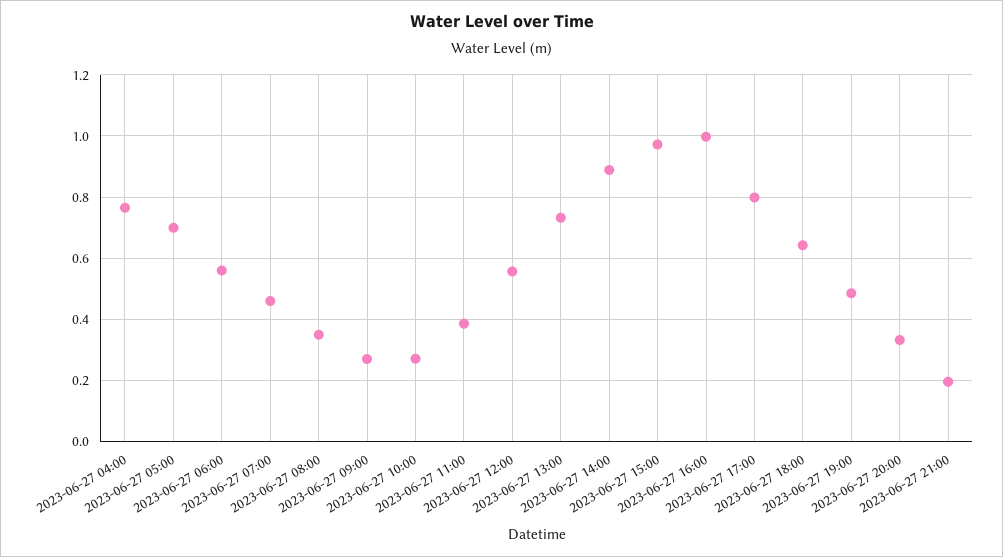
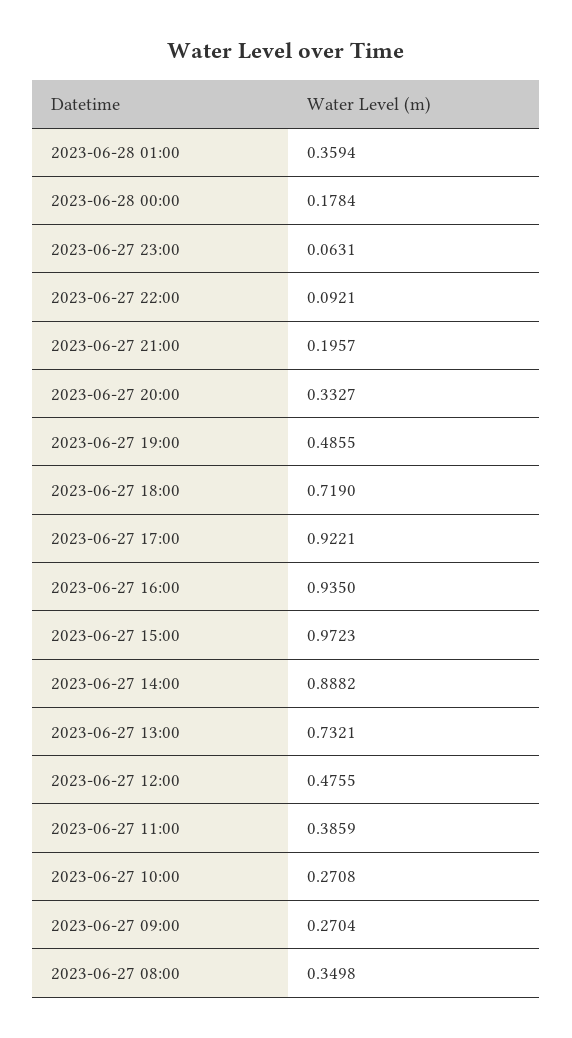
2023-06-27 04:00: 0.76 -> none
2023-06-27 05:00: 0.7 -> none
2023-06-27 06:00: 0.56 -> none
2023-06-27 07:00: 0.46 -> none
2023-06-27 12:00: 0.56 -> 0.4755
2023-06-27 16:00: 1 -> 0.935
2023-06-27 17:00: 0.8 -> 0.9221
2023-06-27 18:00: 0.64 -> 0.719
2023-06-28 01:00: none -> 0.3594
2023-06-28 00:00: none -> 0.1784
2023-06-27 23:00: none -> 0.0631
2023-06-27 22:00: none -> 0.0921

